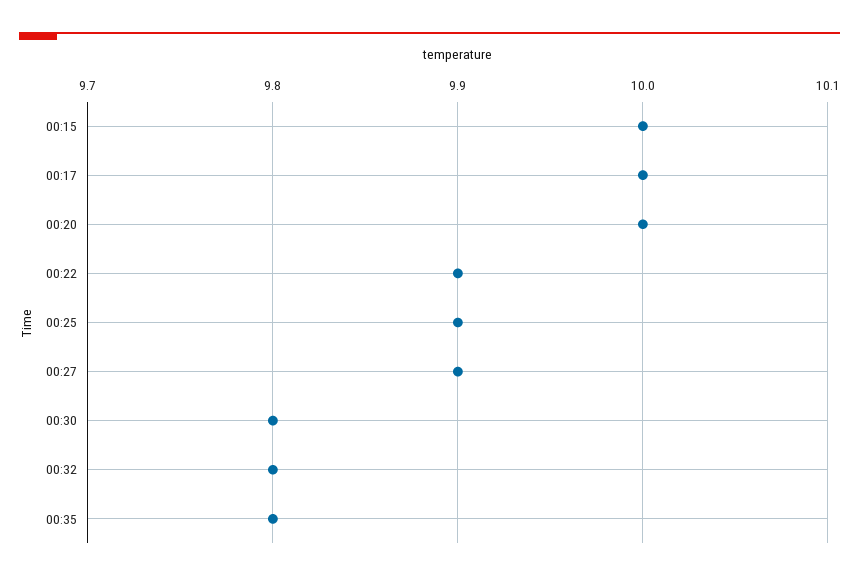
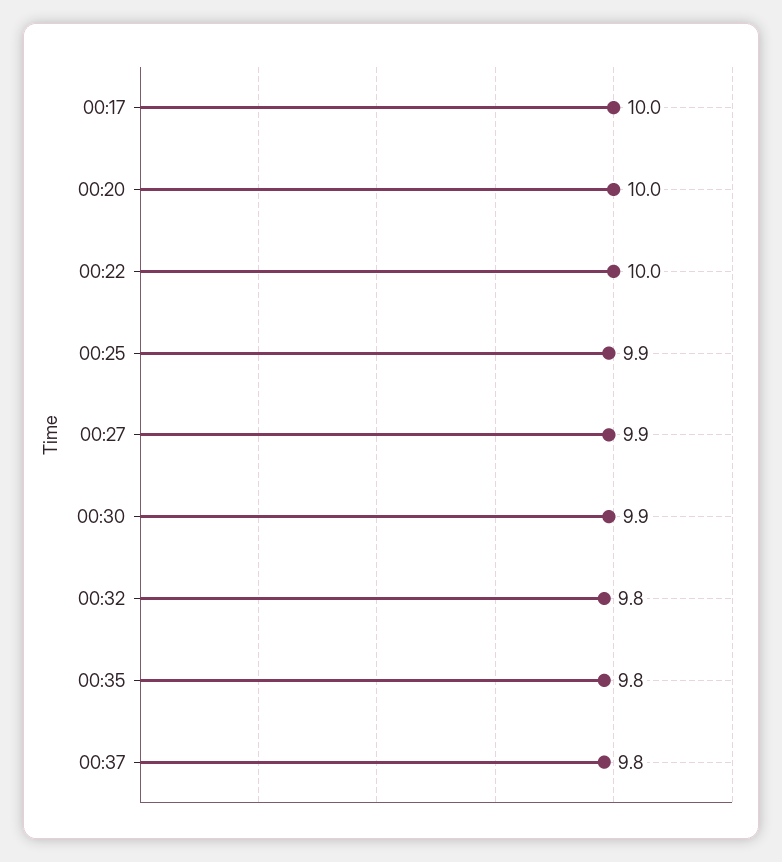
00:15: 10 -> none
00:22: 9.9 -> 10
00:30: 9.8 -> 9.9
00:37: none -> 9.8

